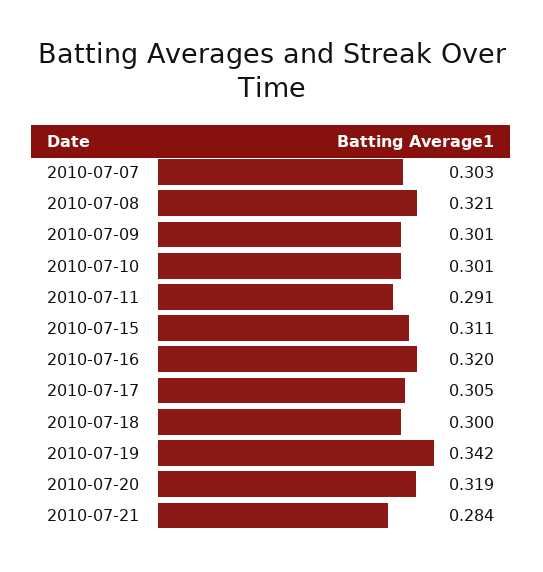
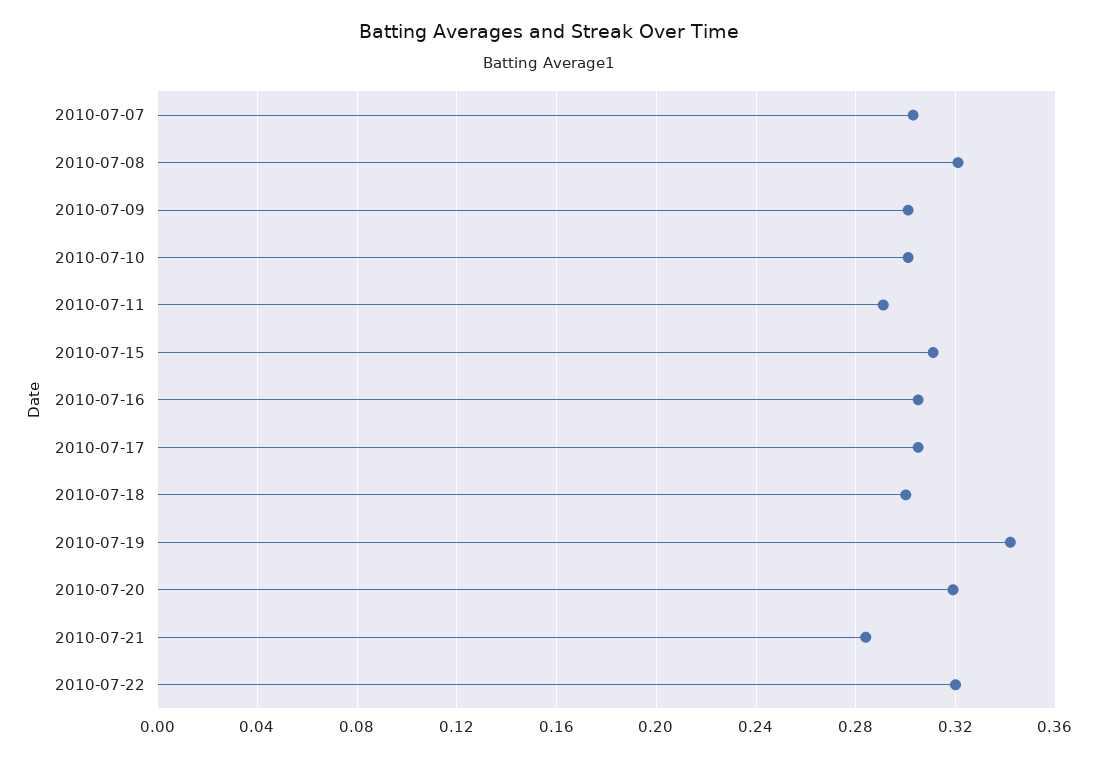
2010-07-16: 0.32 -> 0.305
2010-07-22: none -> 0.32

